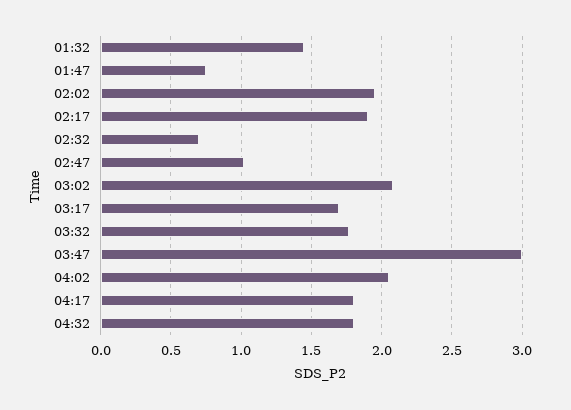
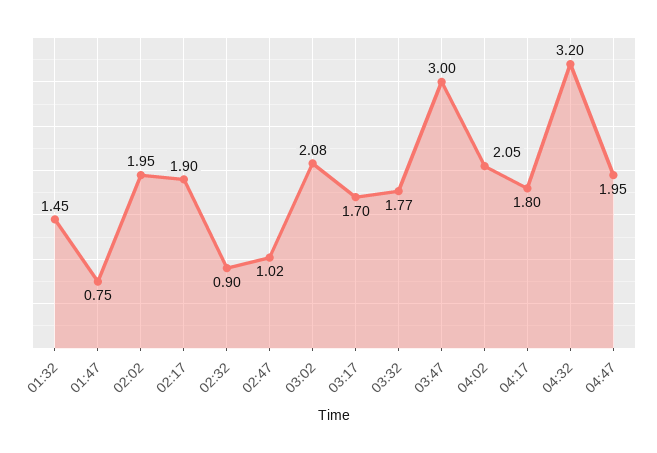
02:32: 0.7 -> 0.9
04:32: 1.8 -> 3.2
04:47: none -> 1.95

